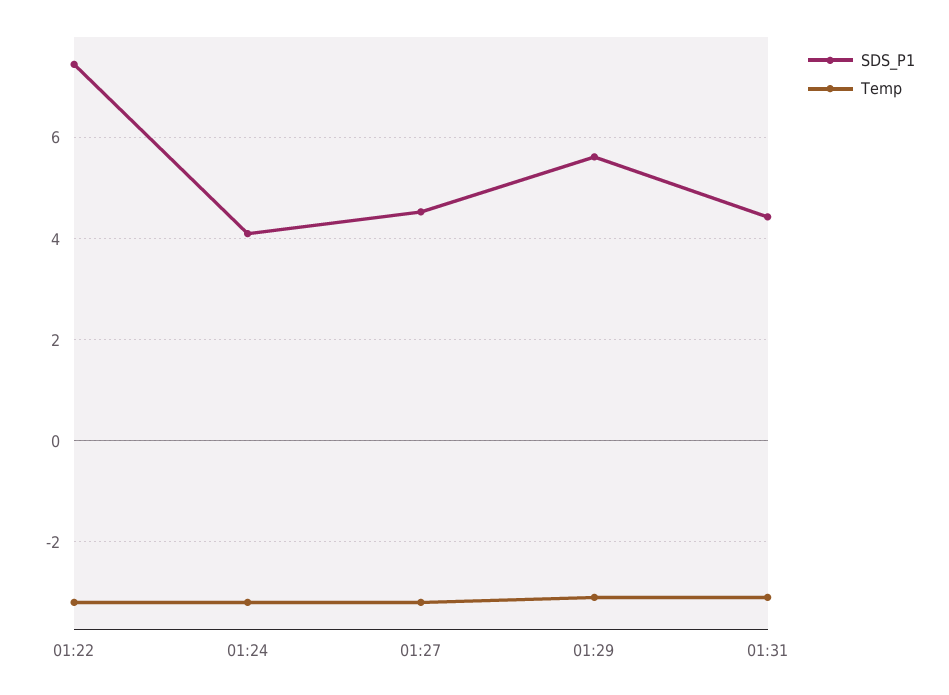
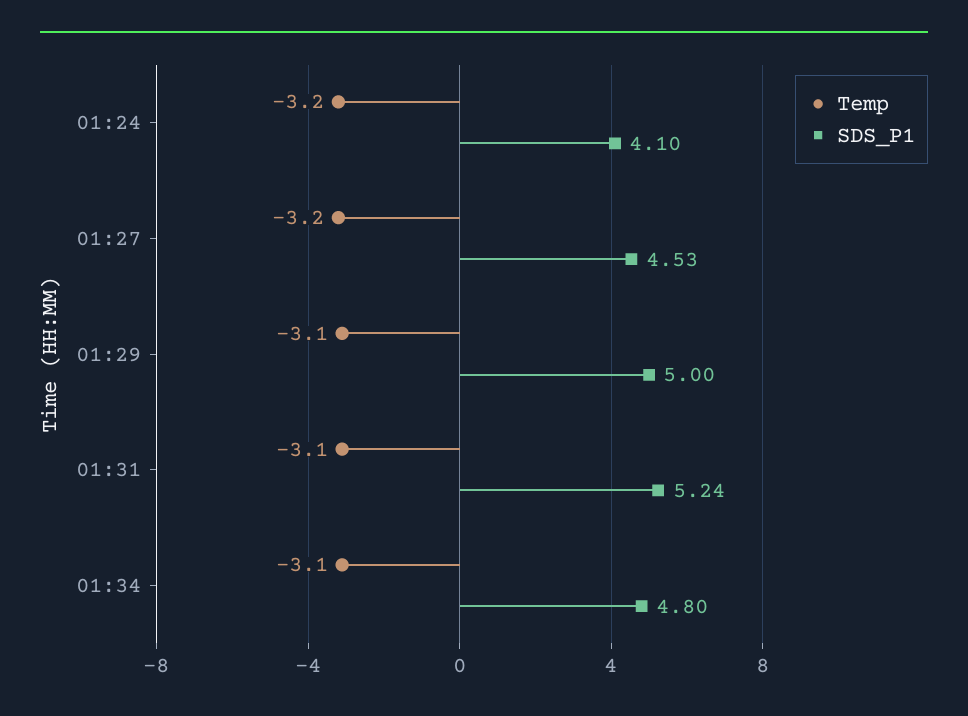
SDS_P1, 01:22: 7.4 -> none
Temp, 01:22: -3.2 -> none
SDS_P1, 01:29: 5.6 -> 5
SDS_P1, 01:31: 4.4 -> 5.24
Temp, 01:34: none -> -3.1
SDS_P1, 01:34: none -> 4.8

